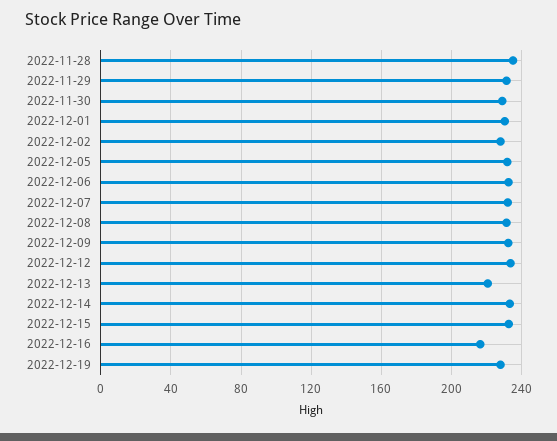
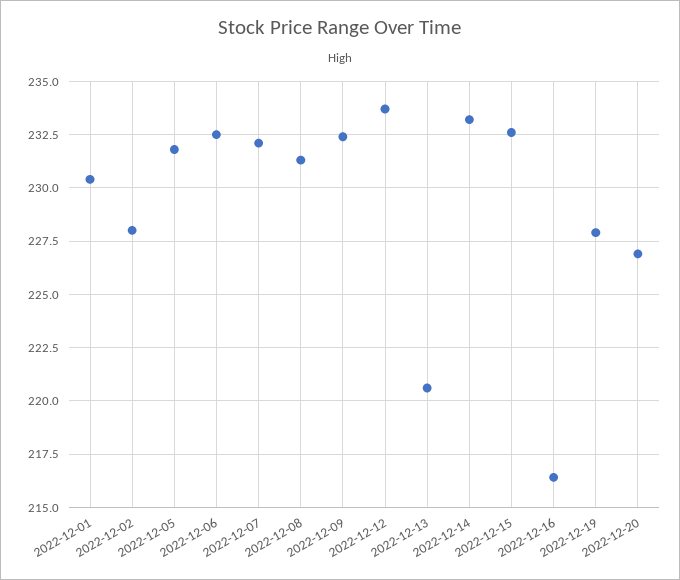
2022-11-28: 235 -> none
2022-11-29: 230 -> none
2022-11-30: 230 -> none
2022-12-20: none -> 227

